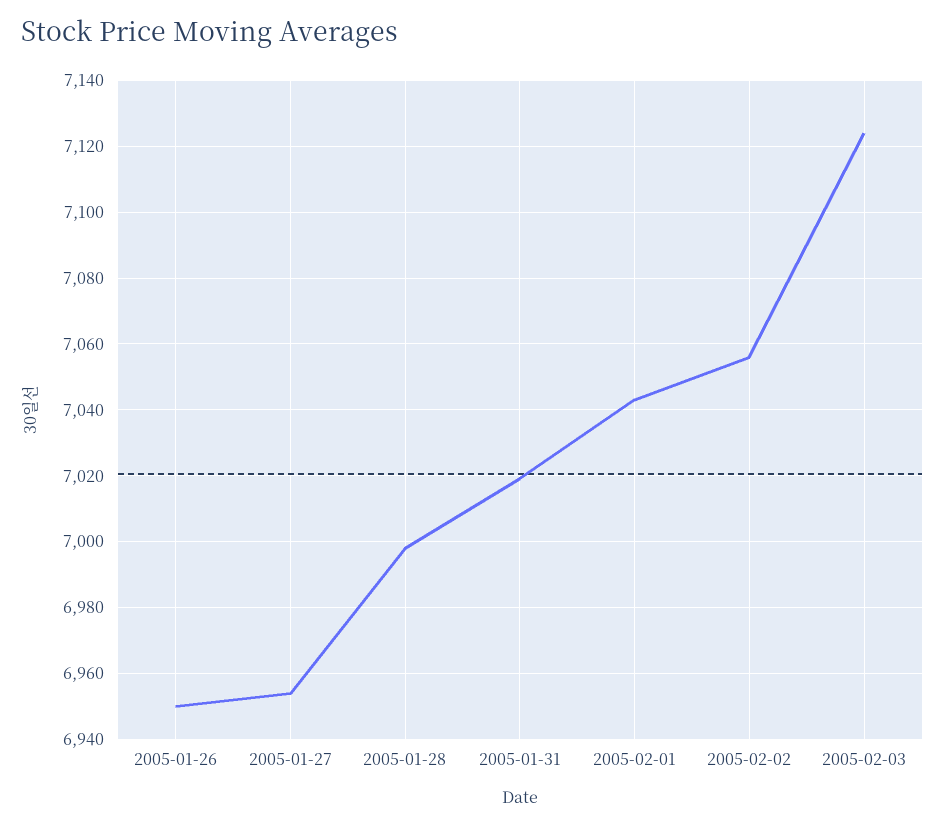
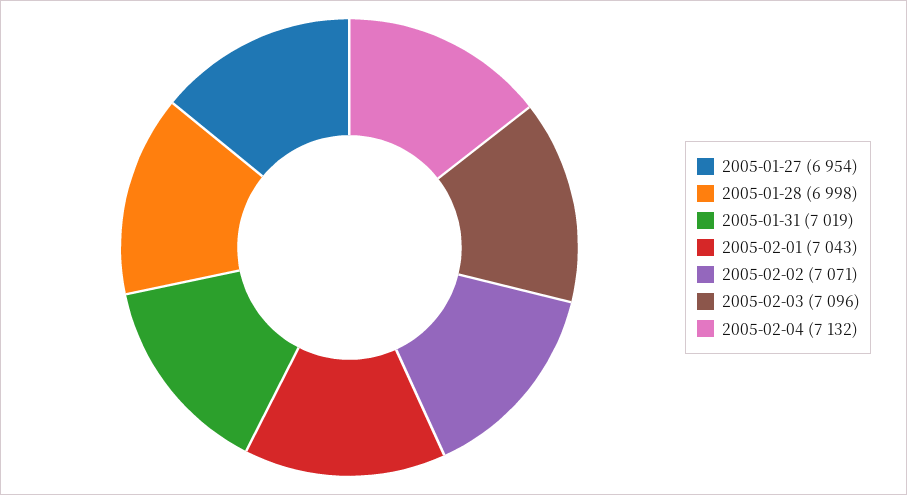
2005-01-26: 6950 -> none
2005-02-02: 7055 -> 7071
2005-02-03: 7125 -> 7096
2005-02-04: none -> 7132

